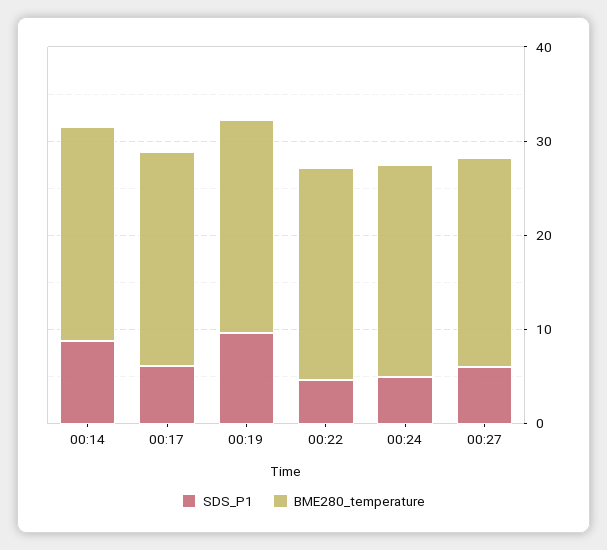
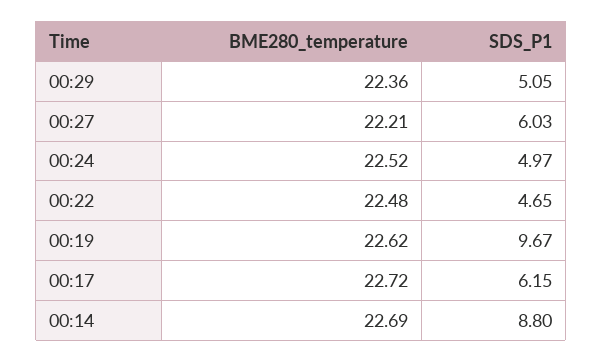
BME280_temperature, 00:29: none -> 22.36
SDS_P1, 00:29: none -> 5.05

